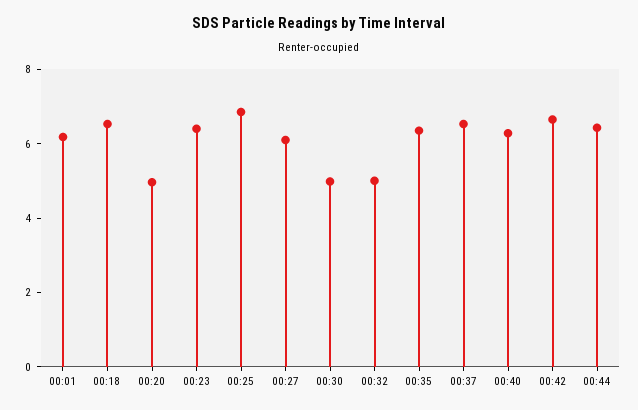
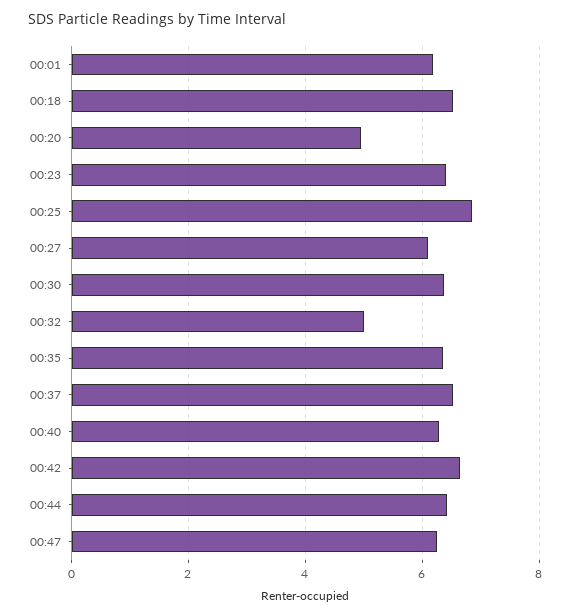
00:30: 5 -> 6.4
00:47: none -> 6.2

